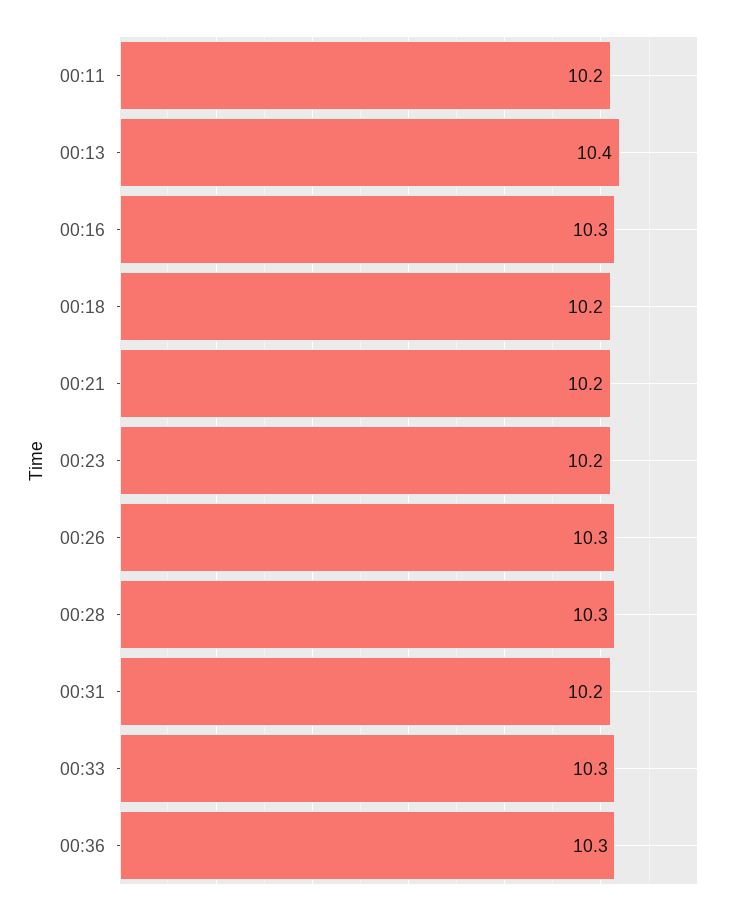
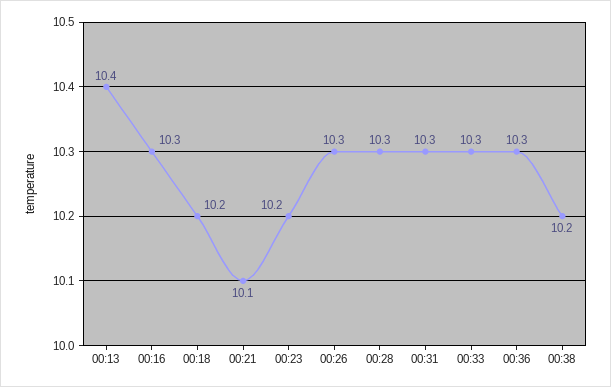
00:11: 10.2 -> none
00:21: 10.2 -> 10.1
00:31: 10.2 -> 10.3
00:38: none -> 10.2

